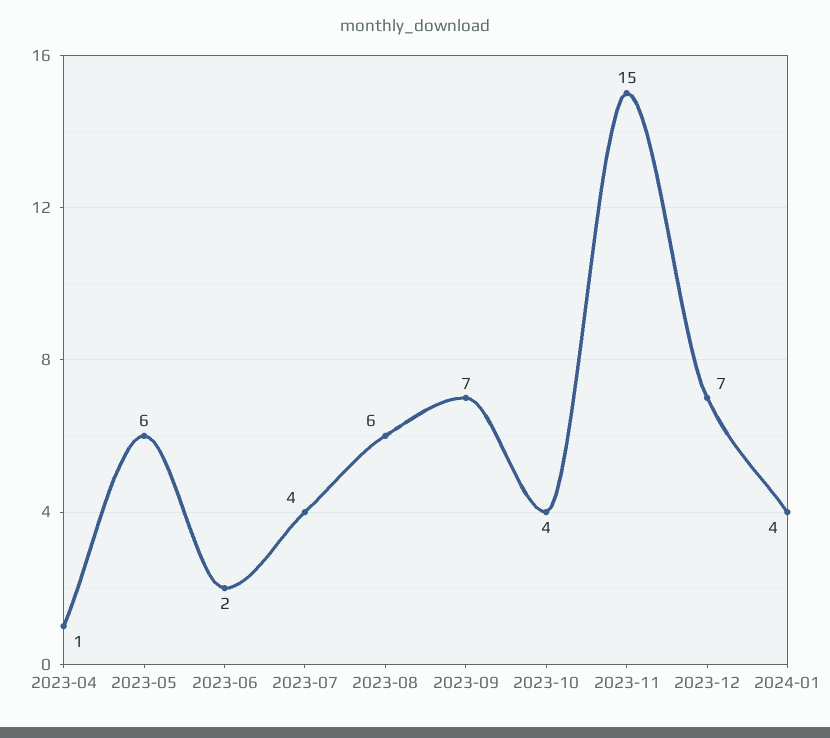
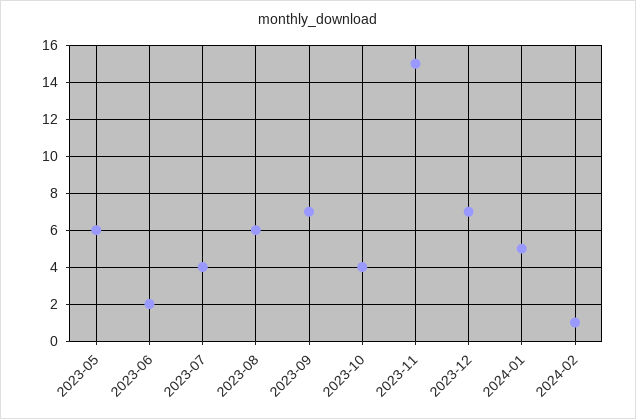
2023-04: 1 -> none
2024-01: 4 -> 5
2024-02: none -> 1

